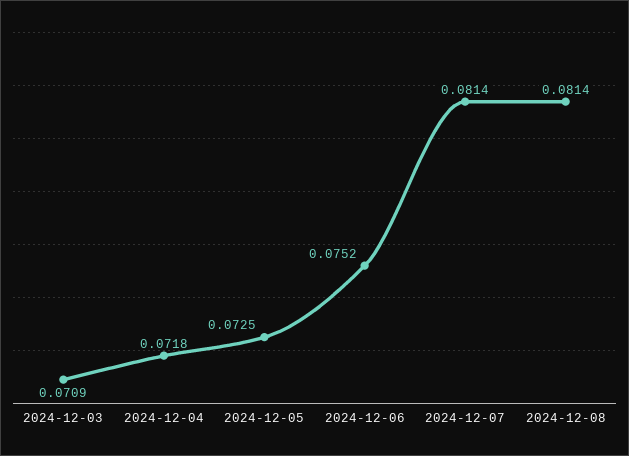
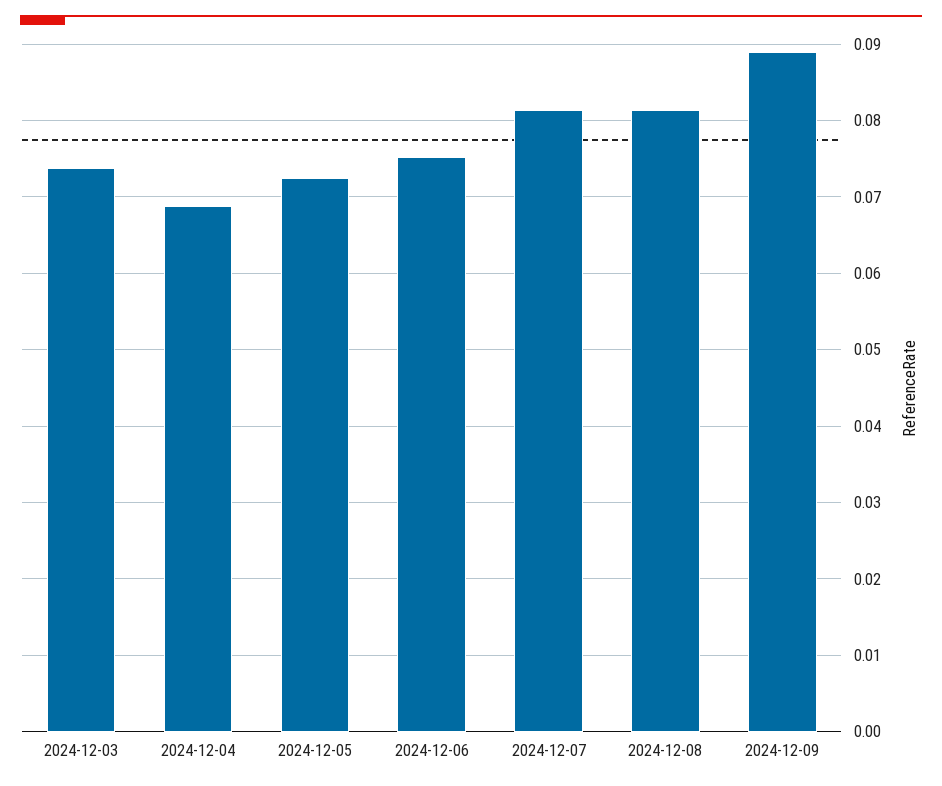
2024-12-03: 0.0709 -> 0.074
2024-12-04: 0.0718 -> 0.069
2024-12-09: none -> 0.089

